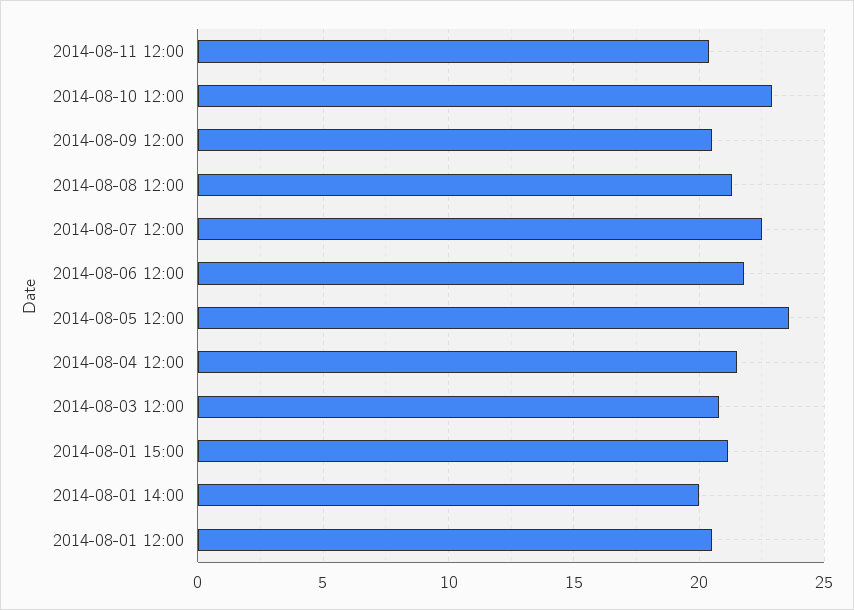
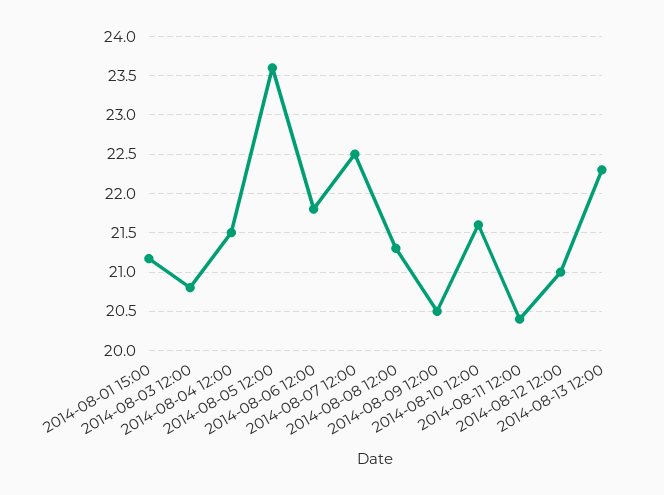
2014-08-10 12:00: 23 -> 21.6
2014-08-01 14:00: 20 -> none
2014-08-01 12:00: 20.5 -> none
2014-08-12 12:00: none -> 21
2014-08-13 12:00: none -> 22.3

